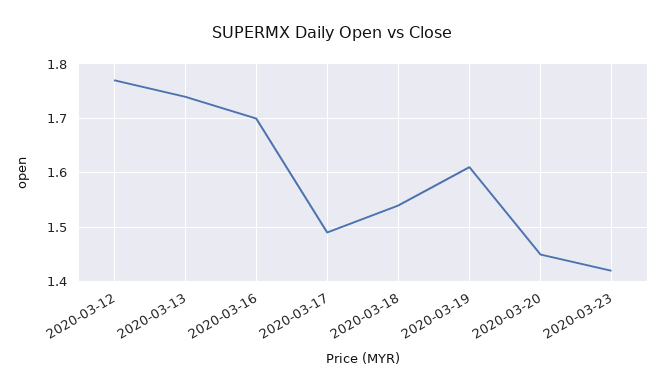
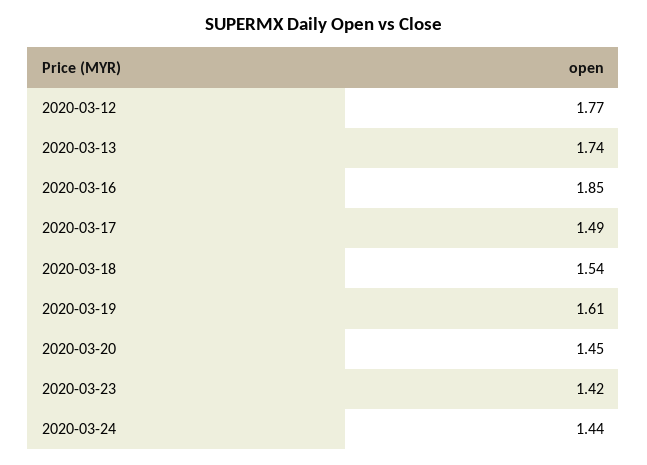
2020-03-16: 1.7 -> 1.85
2020-03-24: none -> 1.44

